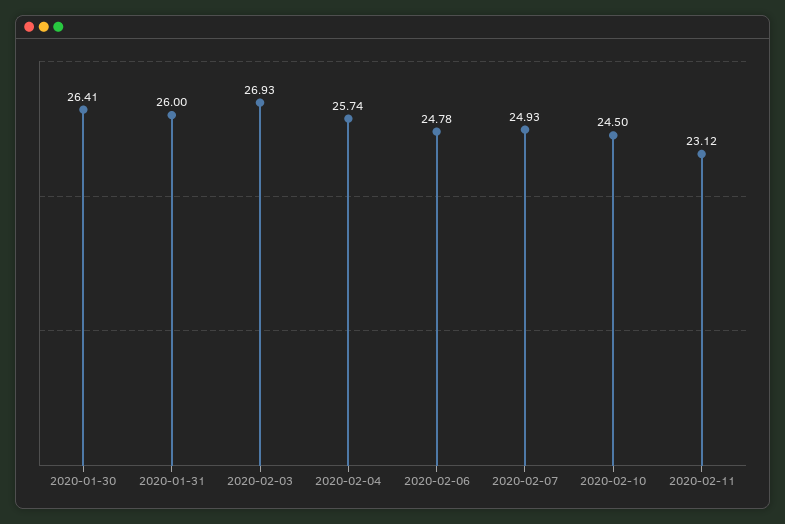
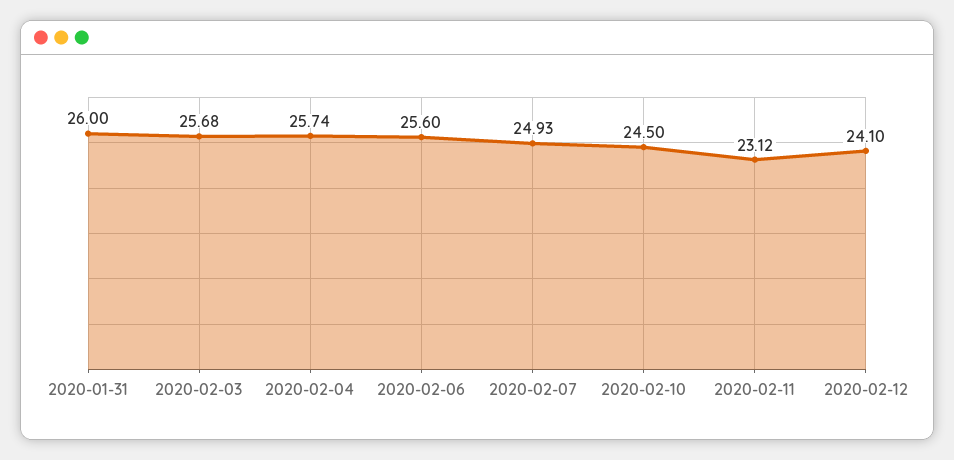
2020-01-30: 26.41 -> none
2020-02-03: 26.93 -> 25.68
2020-02-06: 24.78 -> 25.6
2020-02-12: none -> 24.1

